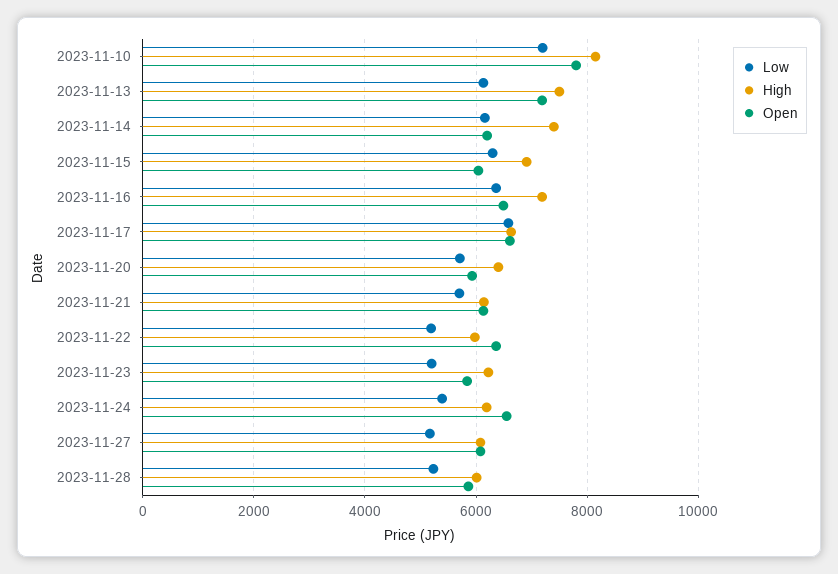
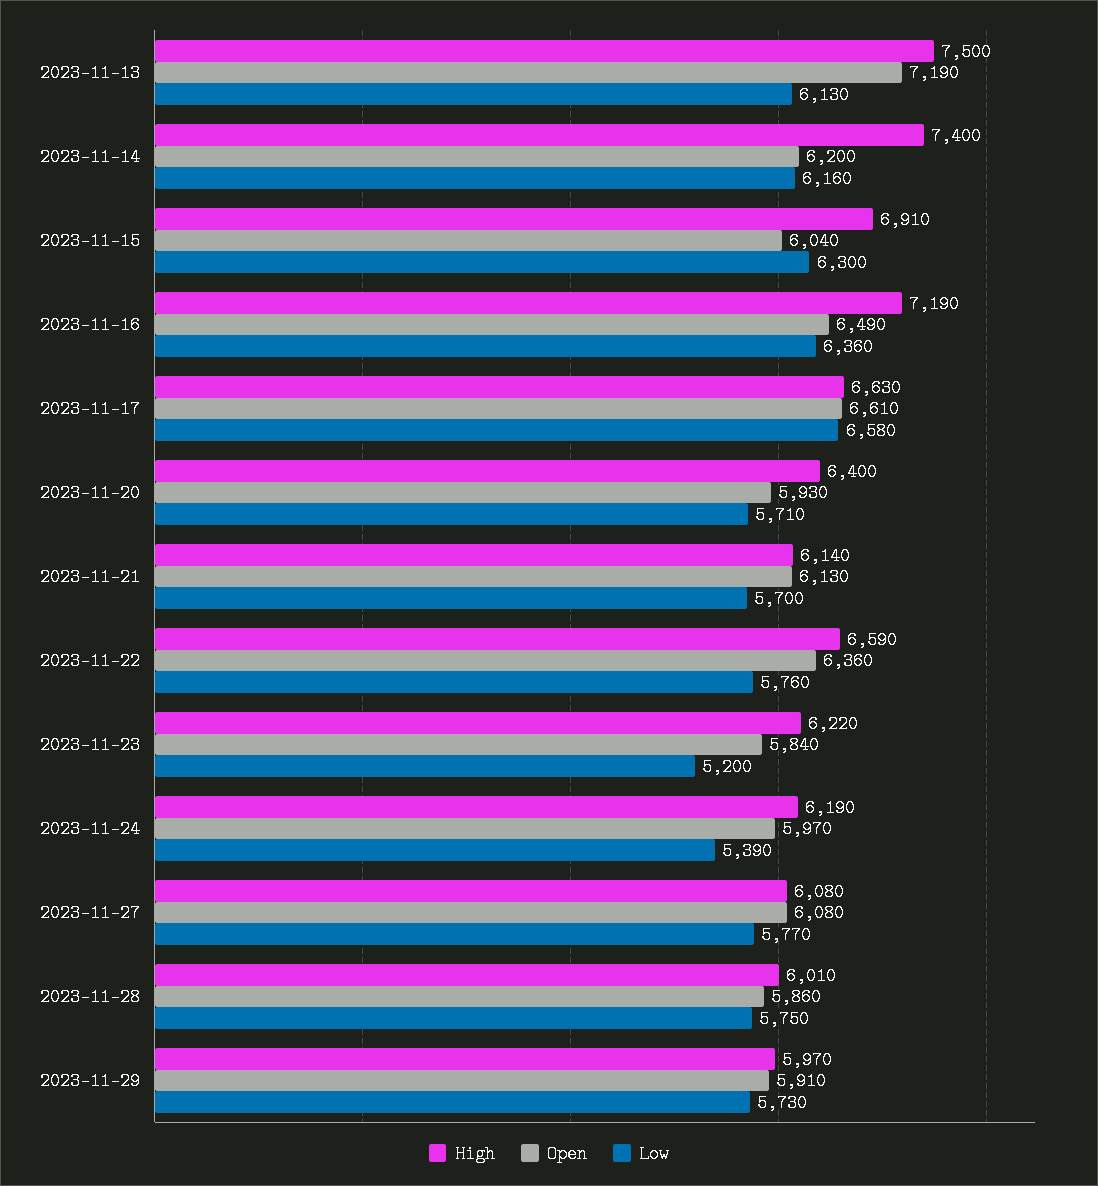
Low, 2023-11-10: 7200 -> none
High, 2023-11-10: 8200 -> none
Open, 2023-11-10: 7800 -> none
Low, 2023-11-22: 5200 -> 5760
High, 2023-11-22: 6000 -> 6590
Open, 2023-11-24: 6600 -> 5970
Low, 2023-11-27: 5200 -> 5770
Low, 2023-11-28: 5200 -> 5750
High, 2023-11-29: none -> 5970
Open, 2023-11-29: none -> 5910
Low, 2023-11-29: none -> 5730

